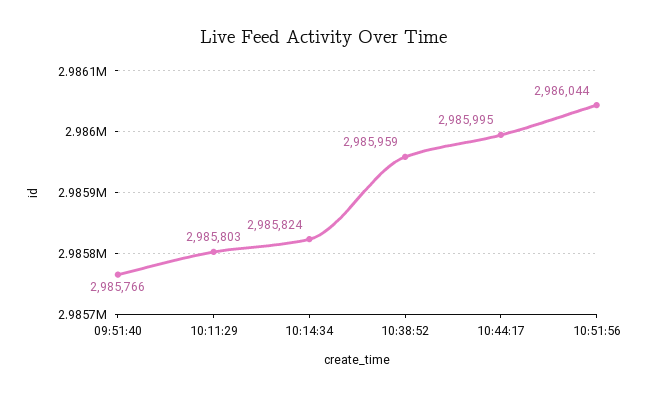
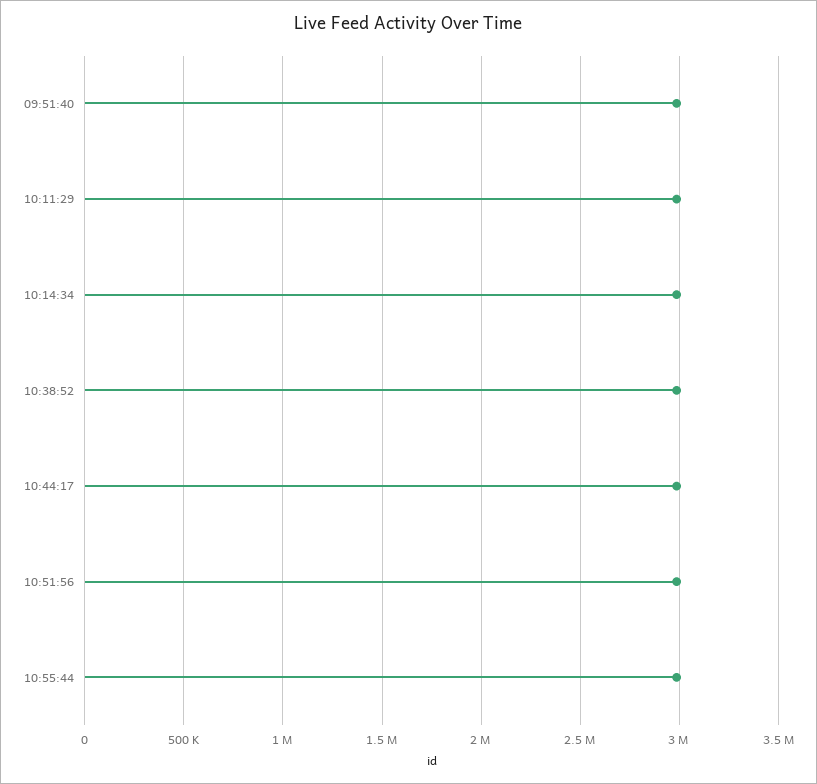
10:55:44: none -> 3000000

